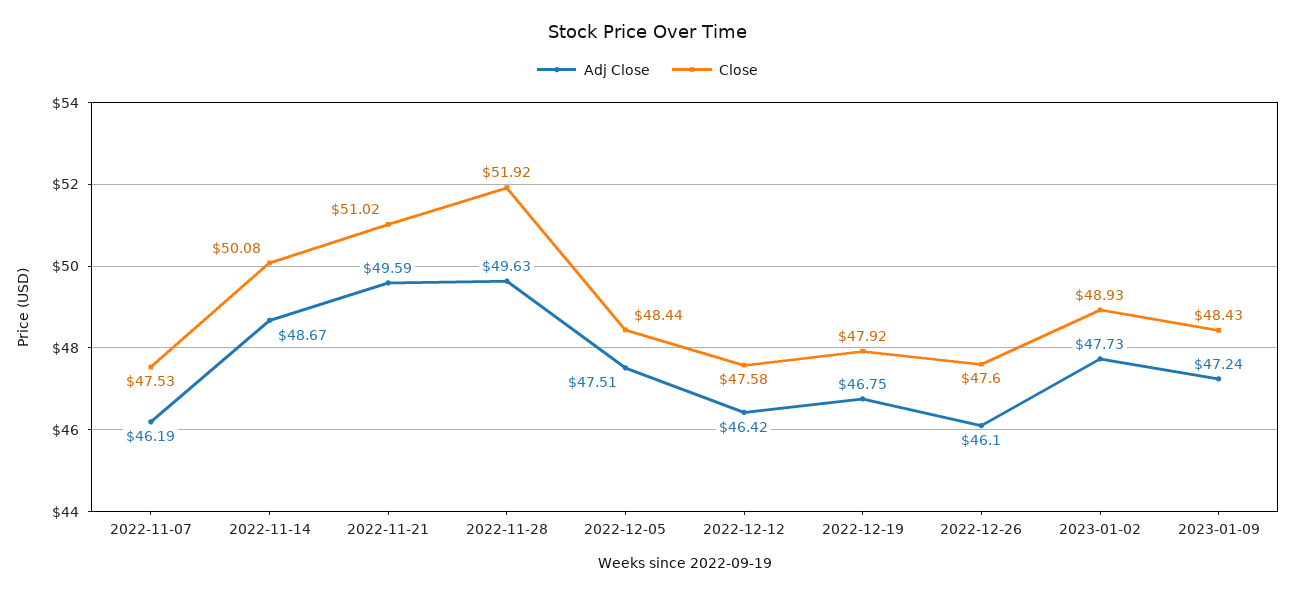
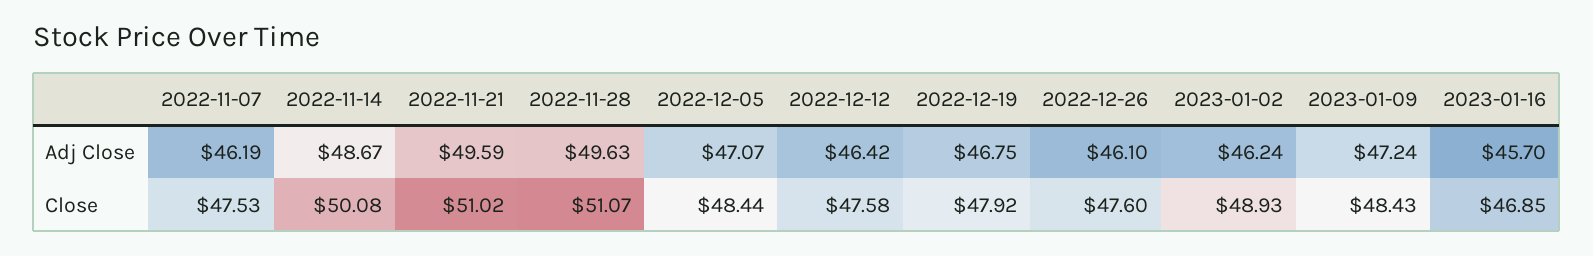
Close, 2022-11-28: 51.92 -> 51.07
Adj Close, 2022-12-05: 47.51 -> 47.07
Adj Close, 2023-01-02: 47.73 -> 46.24
Adj Close, 2023-01-16: none -> 45.7
Close, 2023-01-16: none -> 46.85

